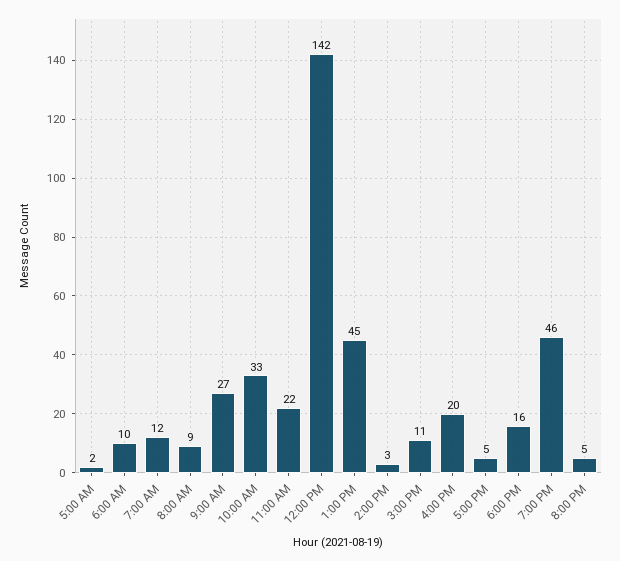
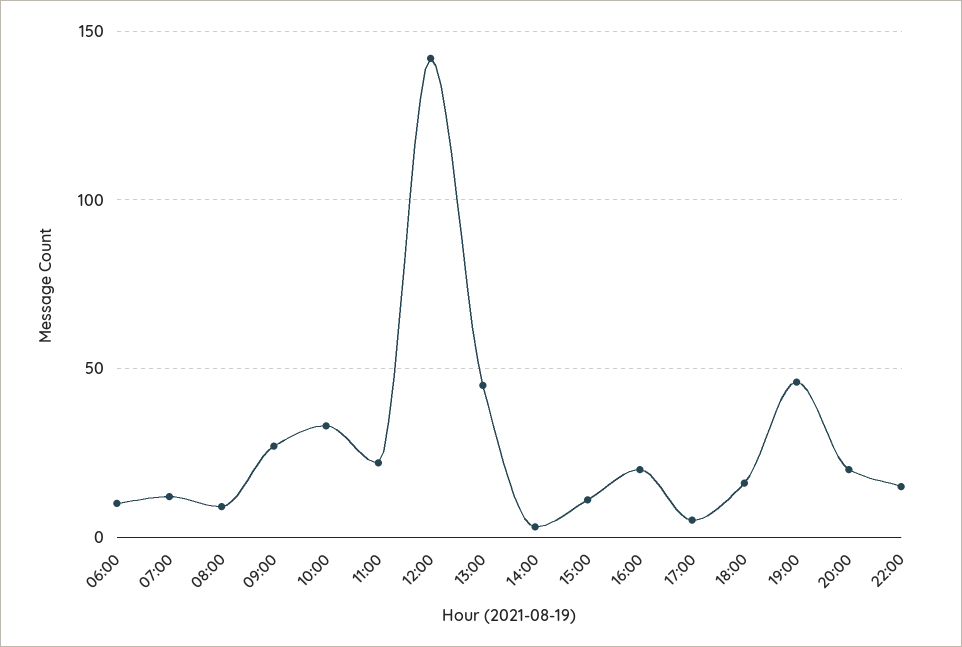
5:00 AM: 2 -> none
8:00 PM: 5 -> 20
22:00: none -> 15

